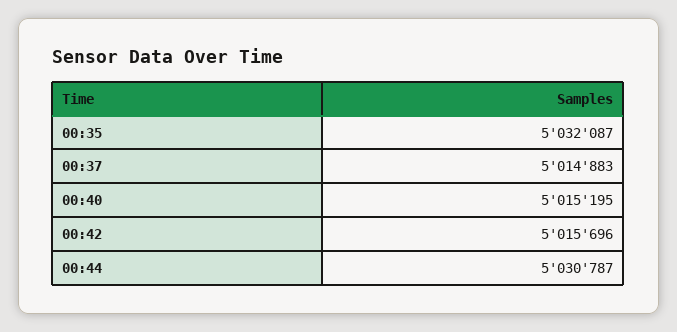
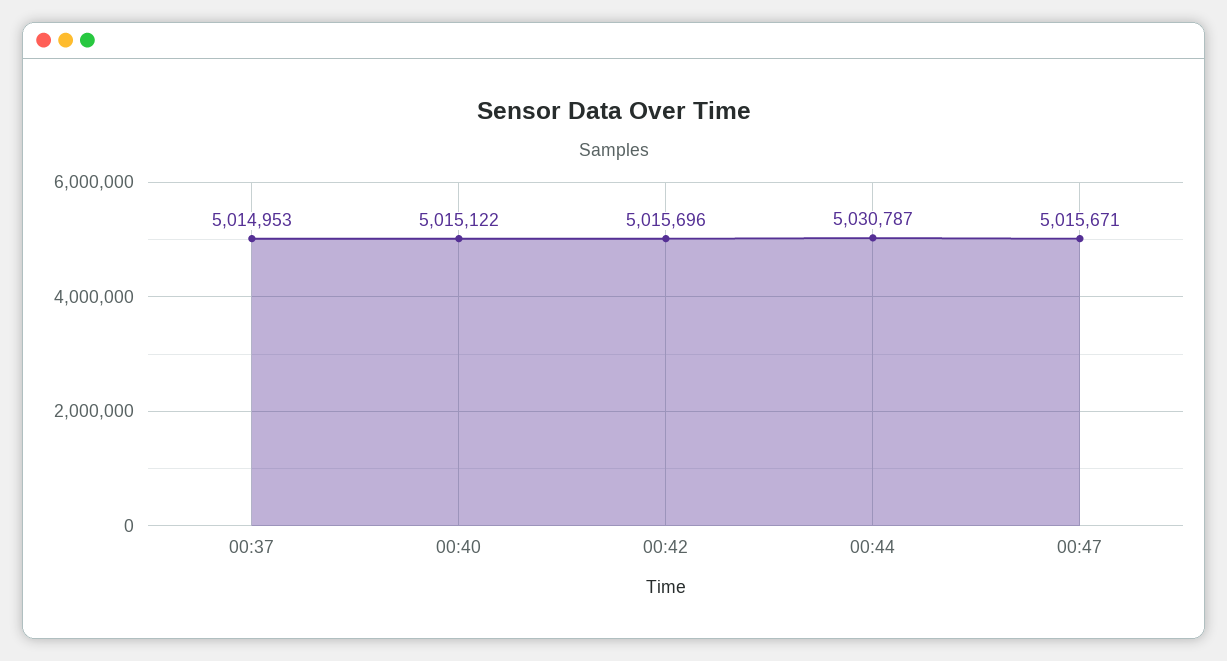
00:35: 5032087 -> none
00:37: 5014883 -> 5014953
00:40: 5015195 -> 5015122
00:47: none -> 5015671

